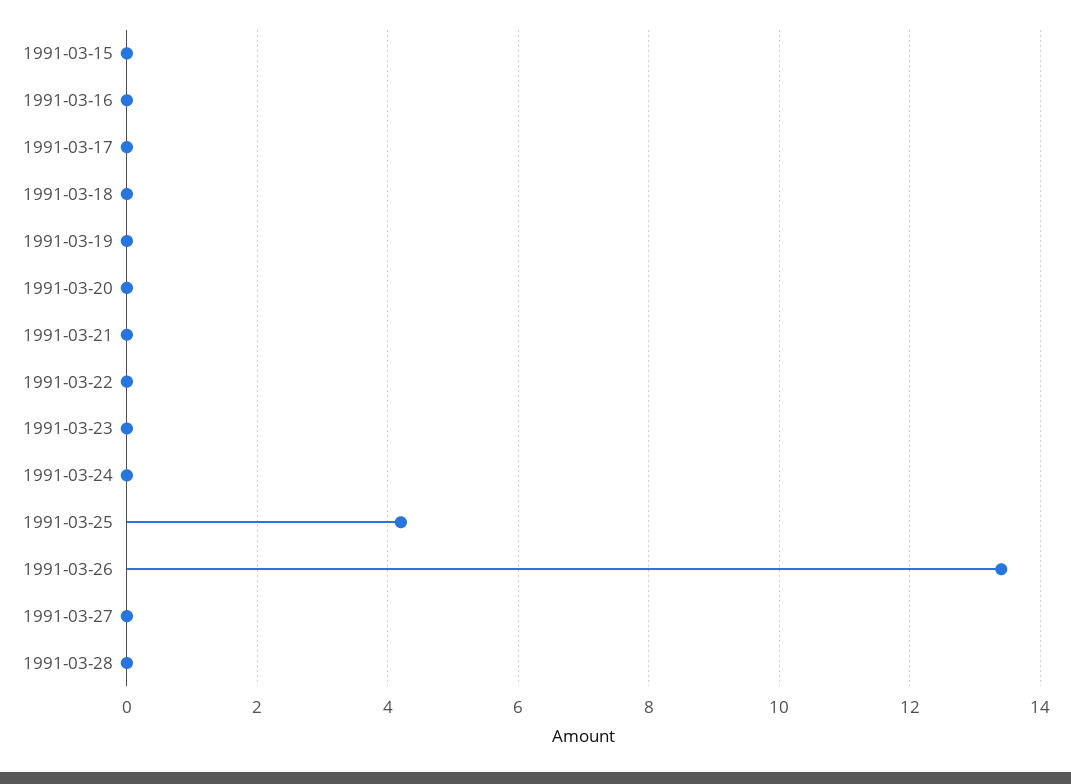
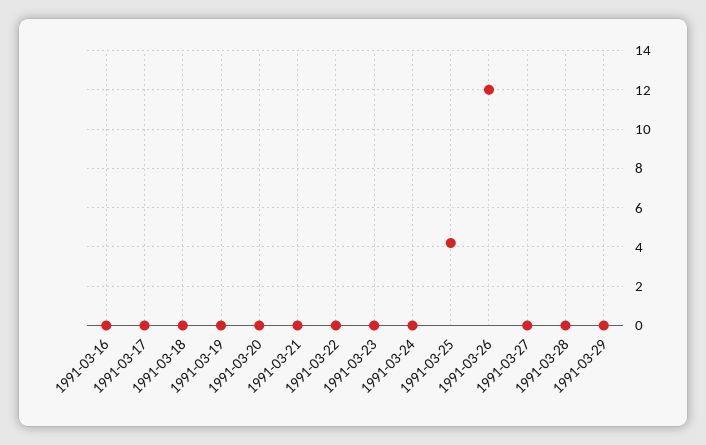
1991-03-15: 0 -> none
1991-03-26: 13.5 -> 12
1991-03-29: none -> 0

